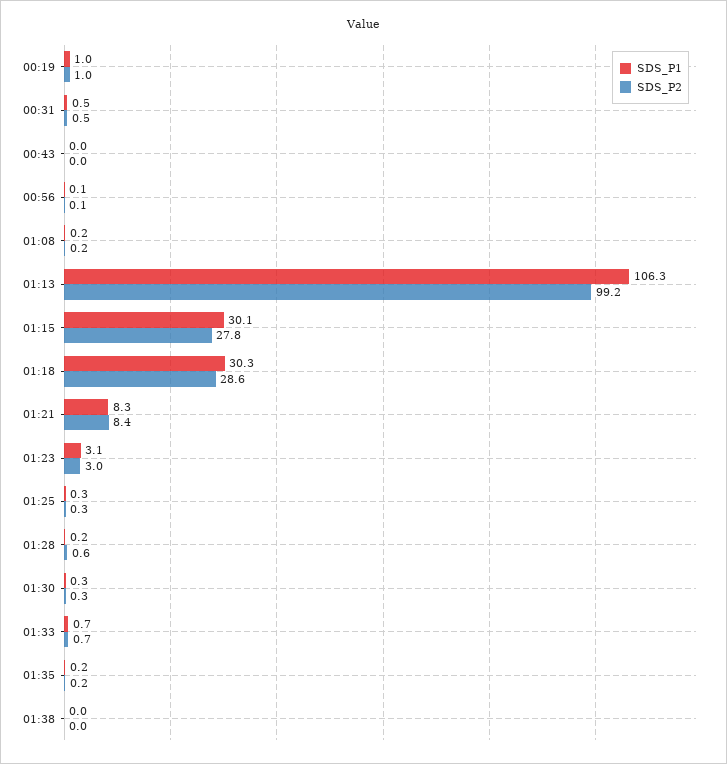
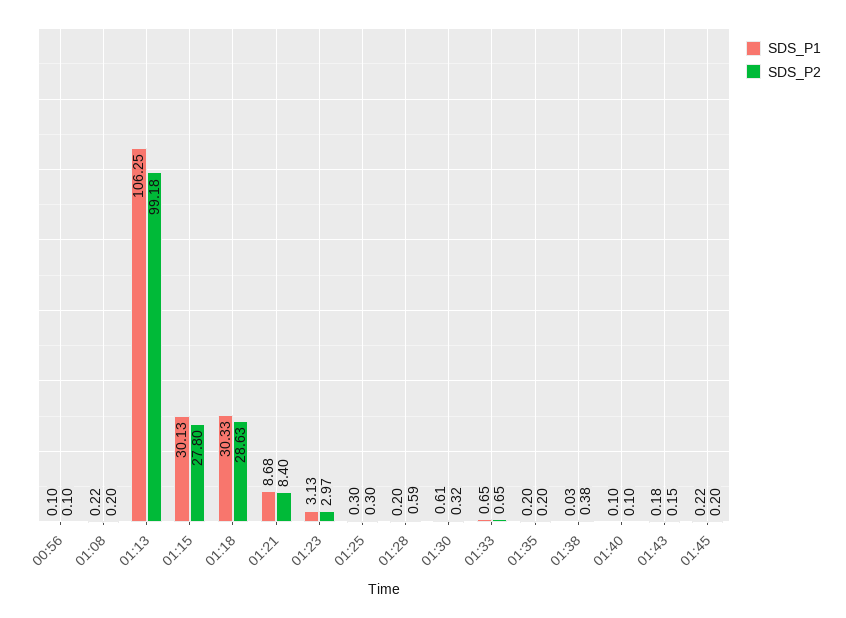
SDS_P1, 00:19: 1 -> none
SDS_P2, 00:19: 1 -> none
SDS_P1, 00:31: 0.5 -> none
SDS_P2, 00:31: 0.5 -> none
SDS_P1, 00:43: 0 -> none
SDS_P2, 00:43: 0 -> none
SDS_P1, 01:21: 8.3 -> 8.68
SDS_P1, 01:30: 0.3 -> 0.61
SDS_P2, 01:38: 0 -> 0.38
SDS_P1, 01:40: none -> 0.1
SDS_P2, 01:40: none -> 0.1
SDS_P1, 01:43: none -> 0.18
SDS_P2, 01:43: none -> 0.15
SDS_P1, 01:45: none -> 0.22
SDS_P2, 01:45: none -> 0.2

